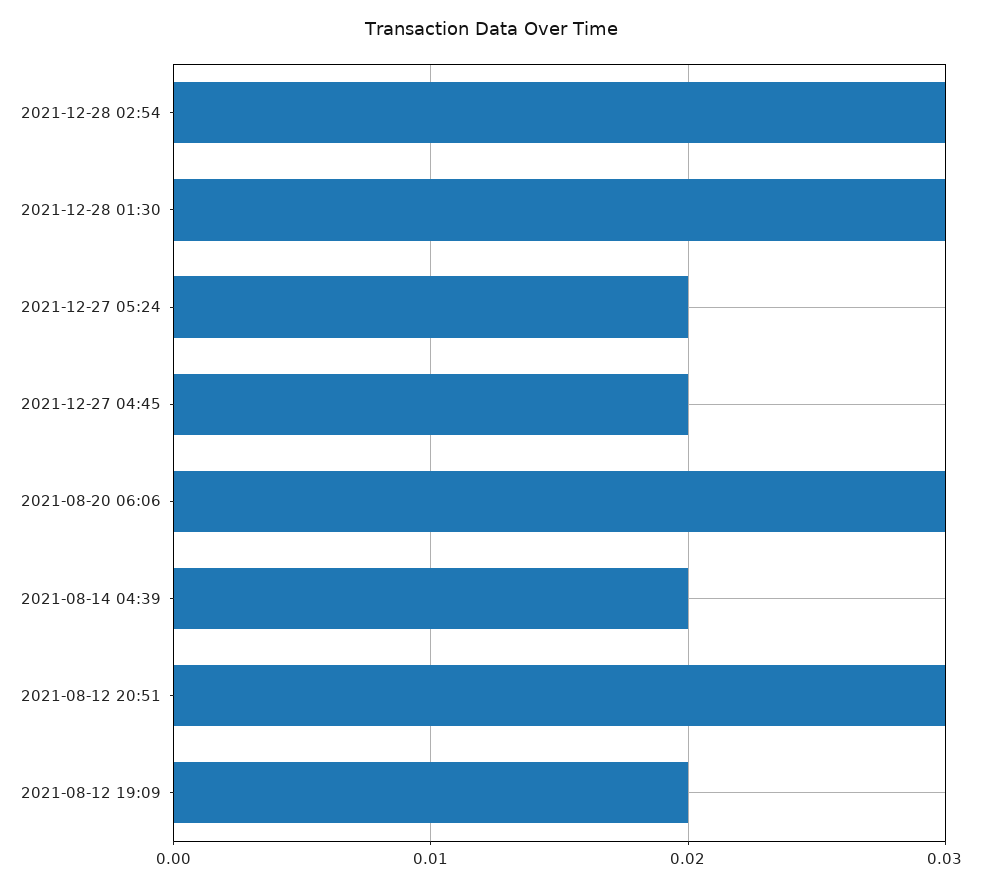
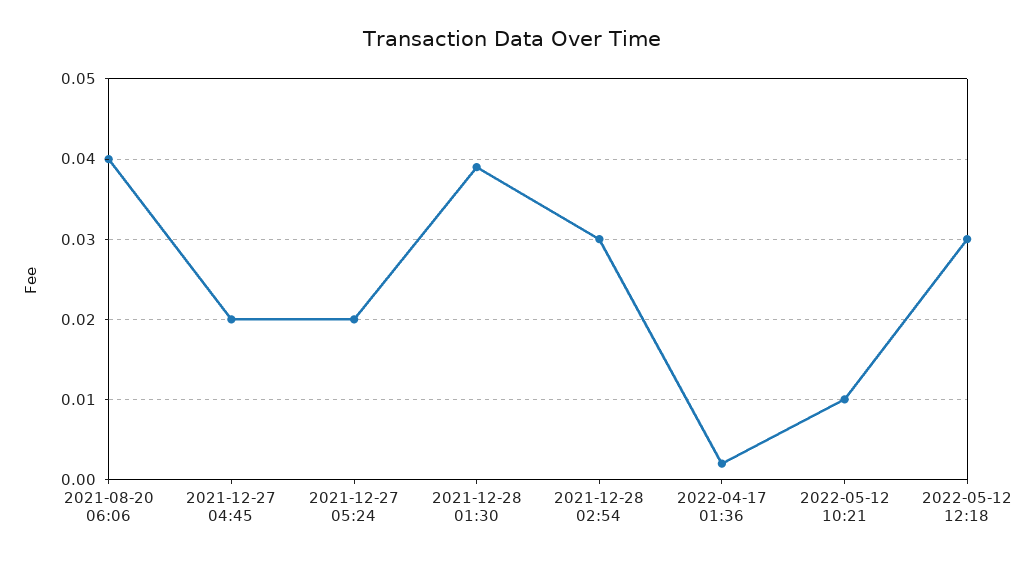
2021-12-28 01:30: 0.03 -> 0.039
2021-08-20 06:06: 0.03 -> 0.04
2021-08-14 04:39: 0.02 -> none
2021-08-12 20:51: 0.03 -> none
2021-08-12 19:09: 0.02 -> none
2022-04-17 01:36: none -> 0.002
2022-05-12 10:21: none -> 0.01
2022-05-12 12:18: none -> 0.03

